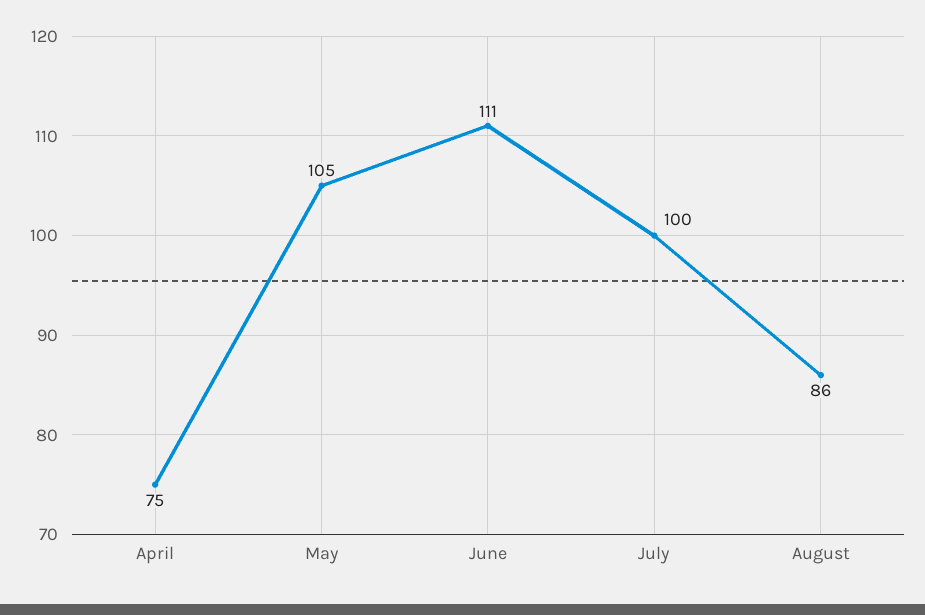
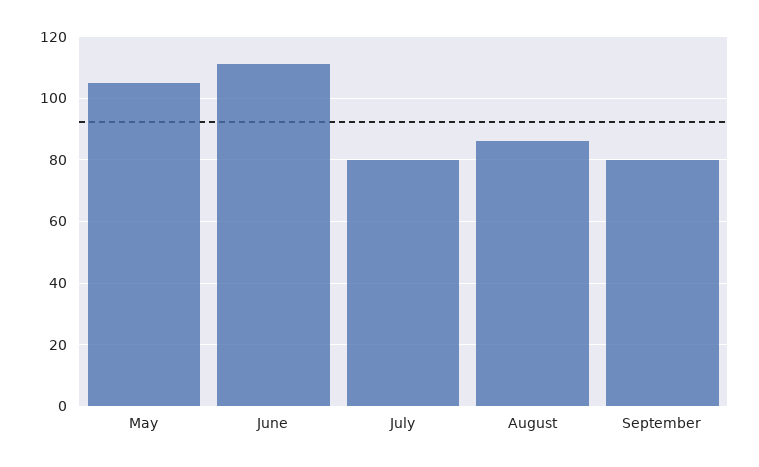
April: 75 -> none
July: 100 -> 80
September: none -> 80

